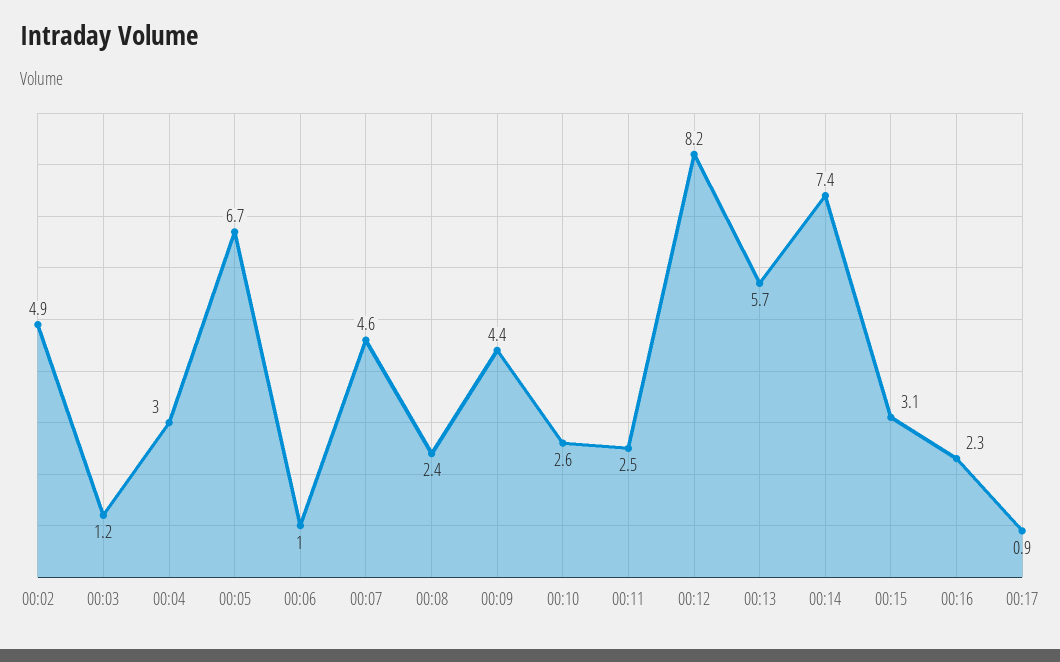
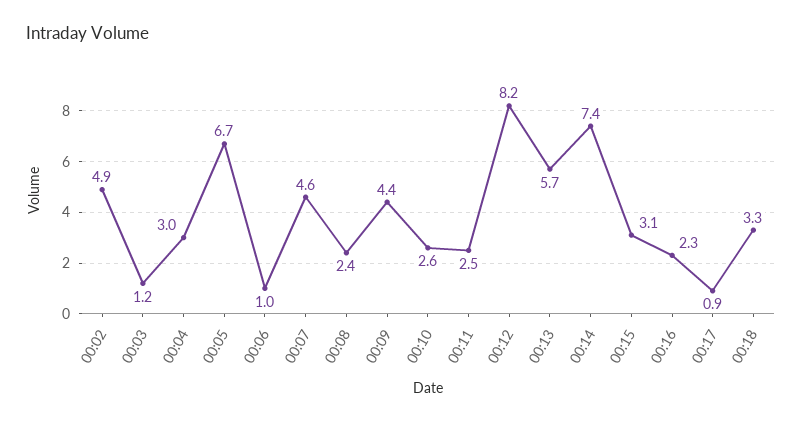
00:18: none -> 3.3

